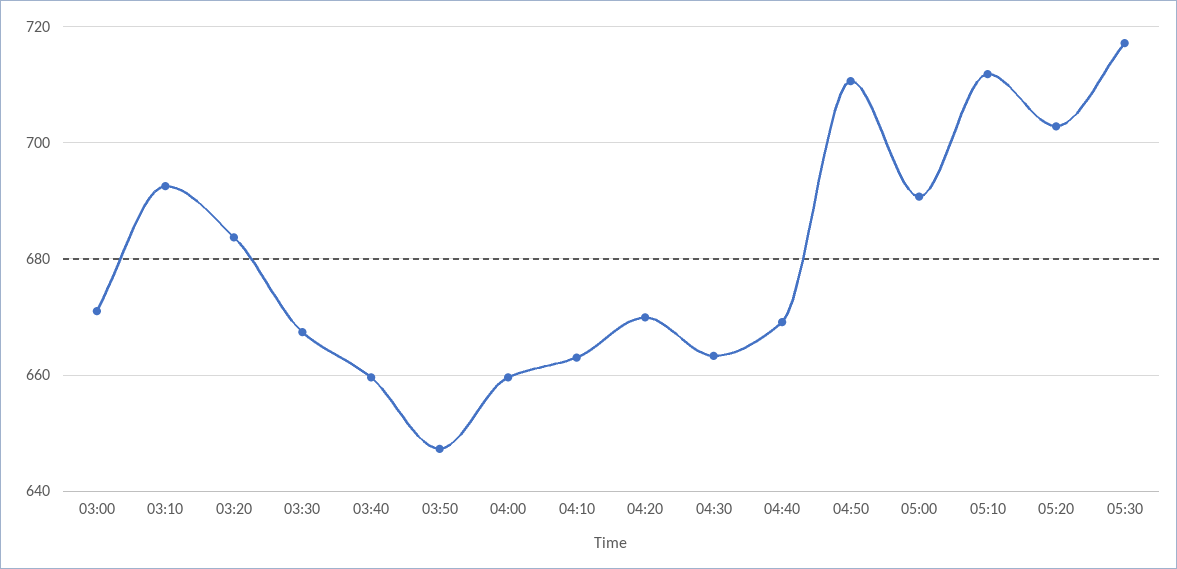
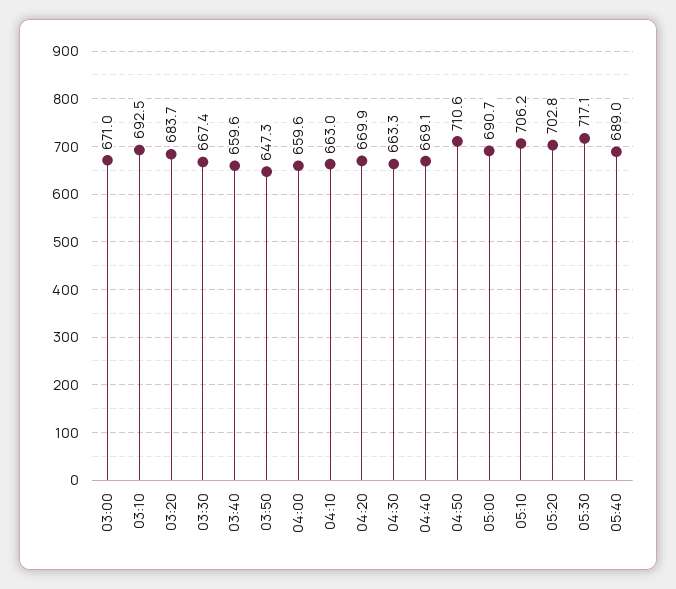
05:10: 712 -> 706.2
05:40: none -> 689

